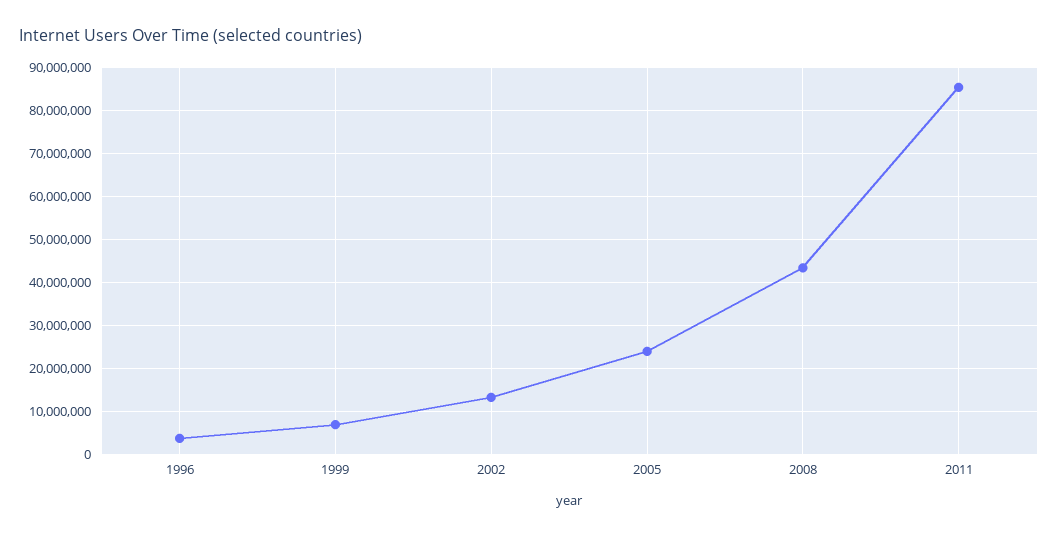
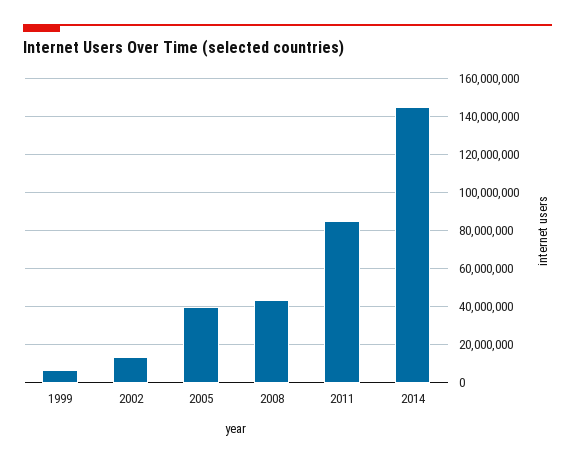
1996: 4000000 -> none
2005: 24000000 -> 40000000
2014: none -> 145000000

